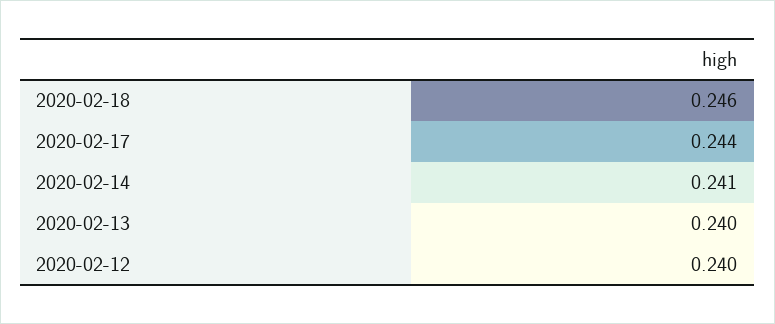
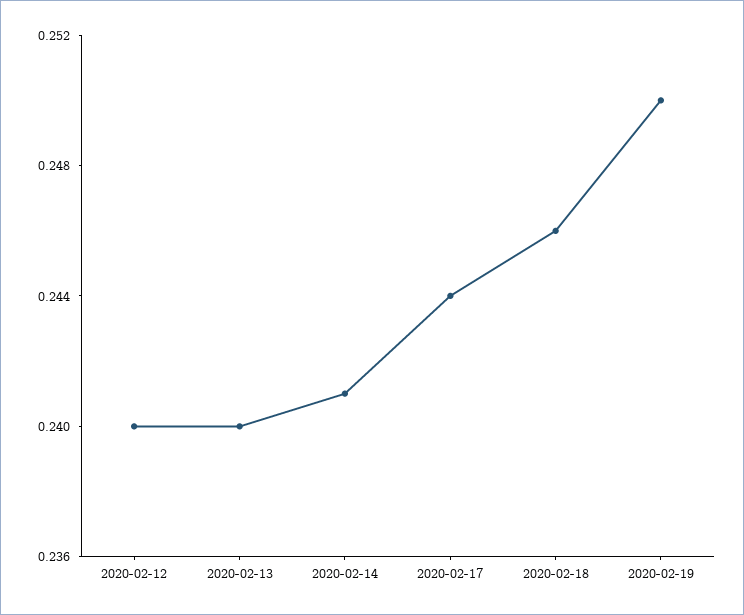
2020-02-19: none -> 0.25

